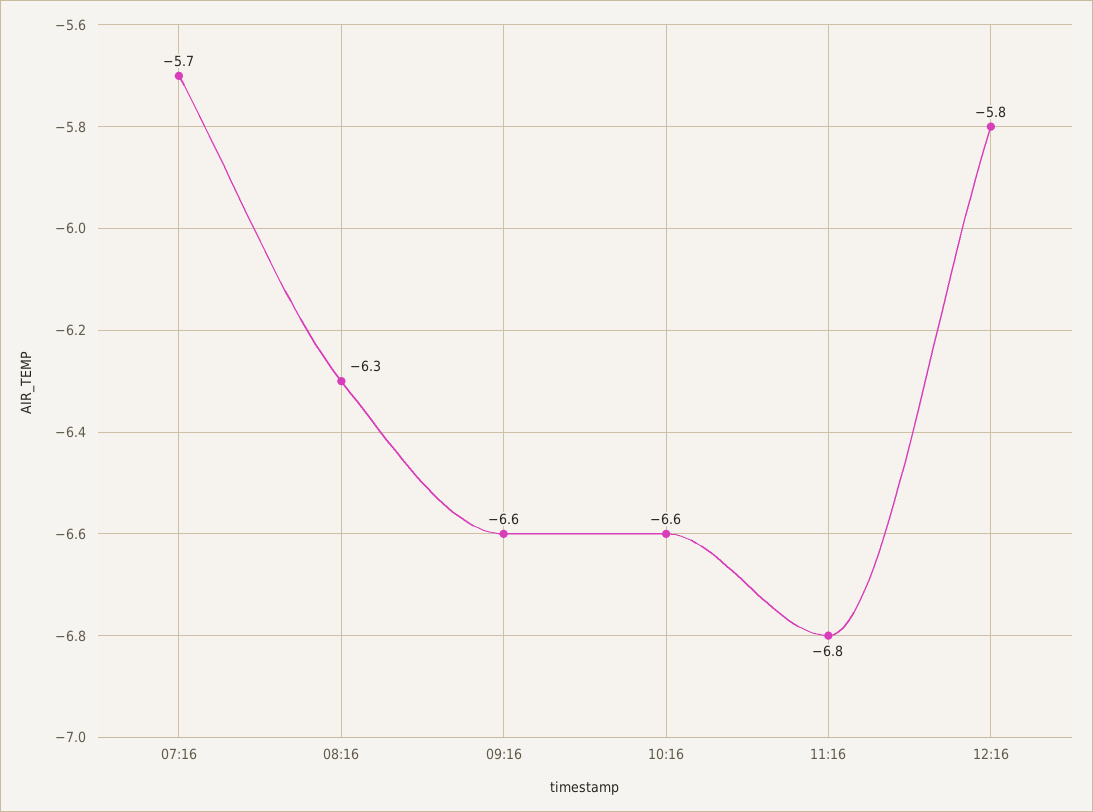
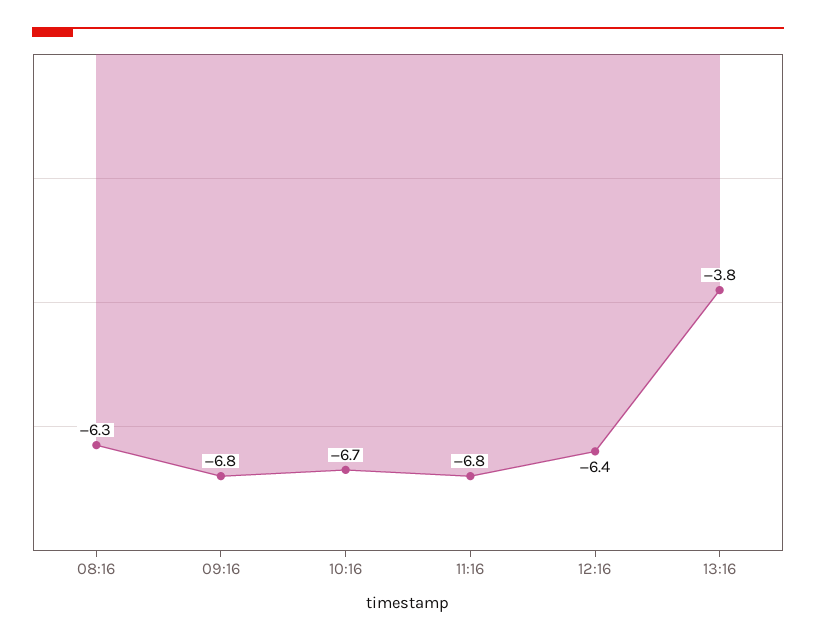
07:16: -5.7 -> none
09:16: -6.6 -> -6.8
10:16: -6.6 -> -6.7
12:16: -5.8 -> -6.4
13:16: none -> -3.8

